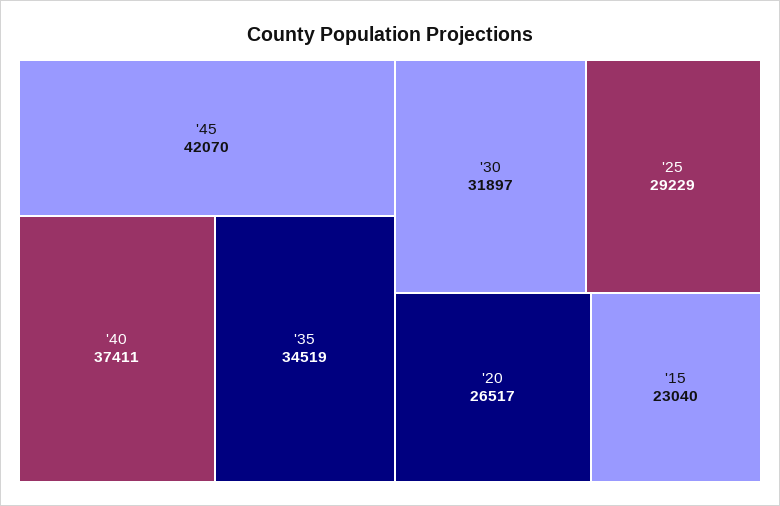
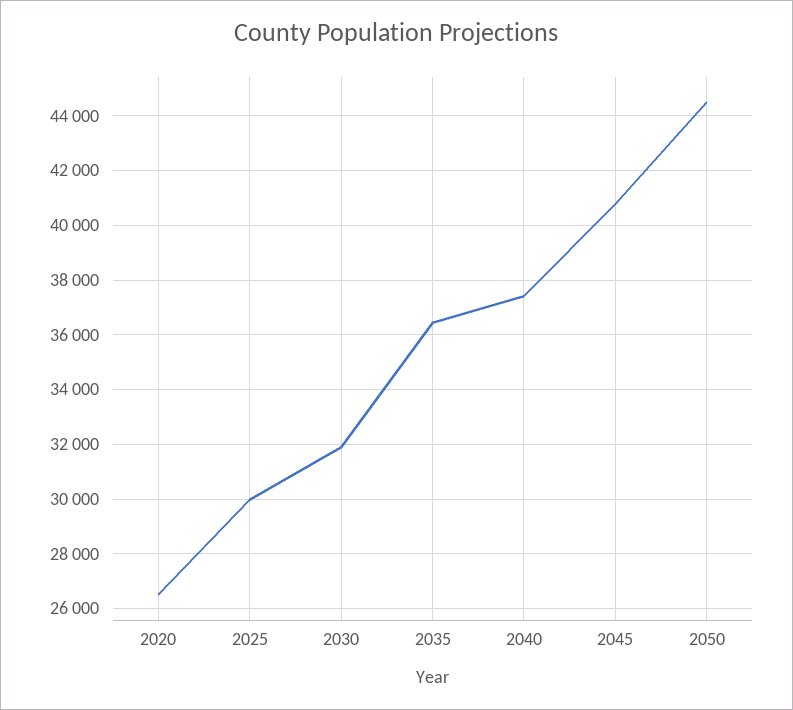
'45: 42070 -> 40750
'35: 34519 -> 36500
'25: 29229 -> 30000
'15: 23040 -> none
2050: none -> 44500

